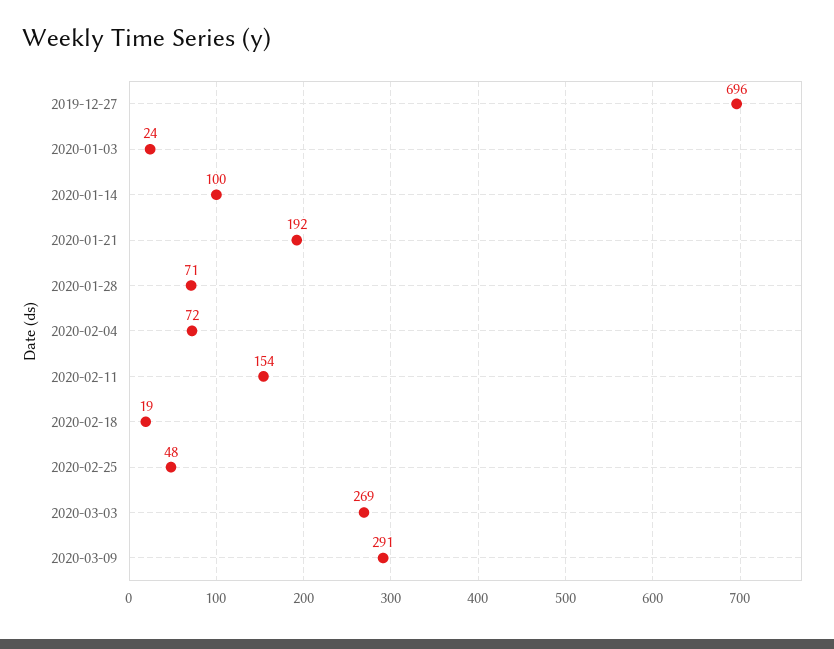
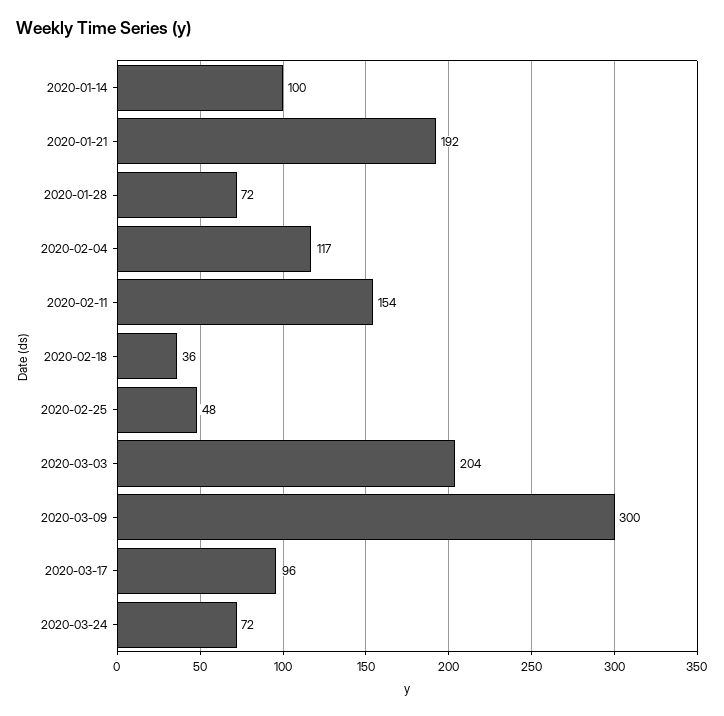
2019-12-27: 696 -> none
2020-01-03: 24 -> none
2020-01-28: 71 -> 72
2020-02-04: 72 -> 117
2020-02-18: 19 -> 36
2020-03-03: 269 -> 204
2020-03-09: 291 -> 300
2020-03-17: none -> 96
2020-03-24: none -> 72

